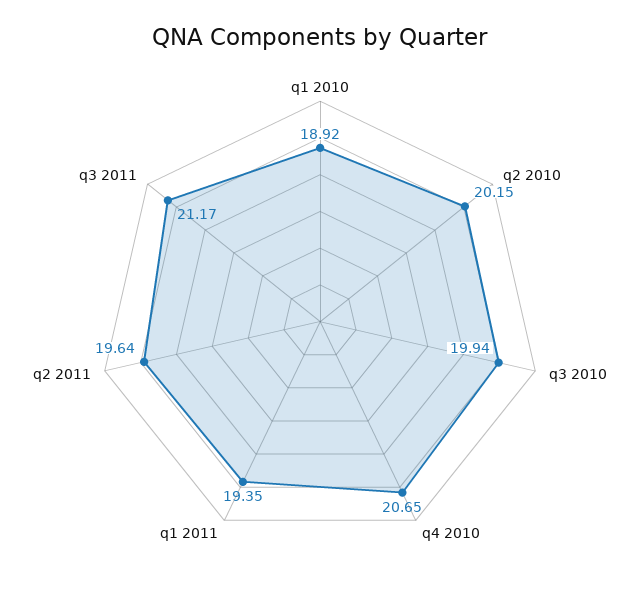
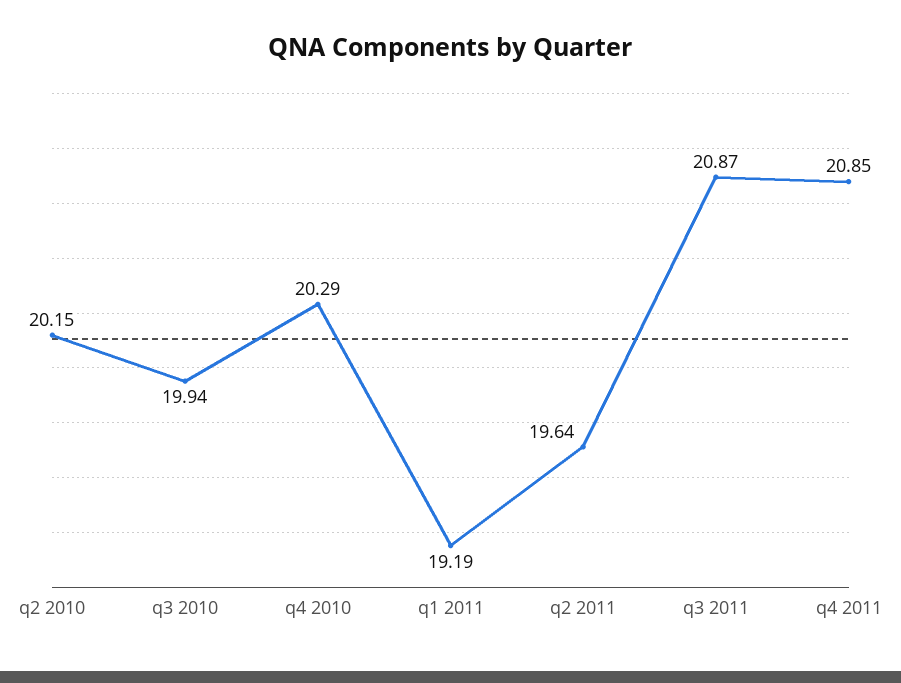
q1 2010: 18.92 -> none
q4 2010: 20.65 -> 20.29
q1 2011: 19.35 -> 19.19
q3 2011: 21.17 -> 20.87
q4 2011: none -> 20.85

